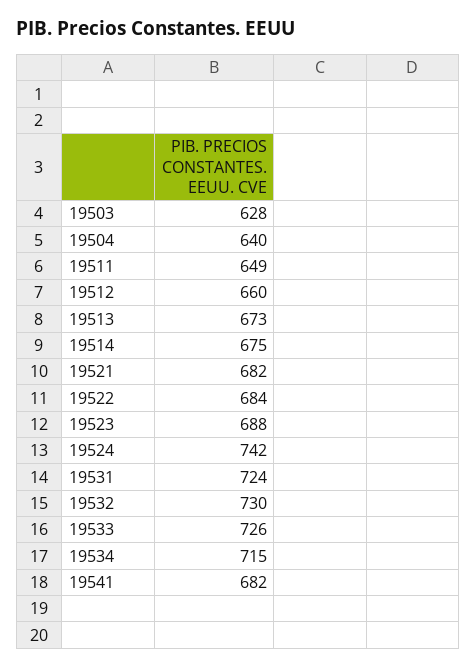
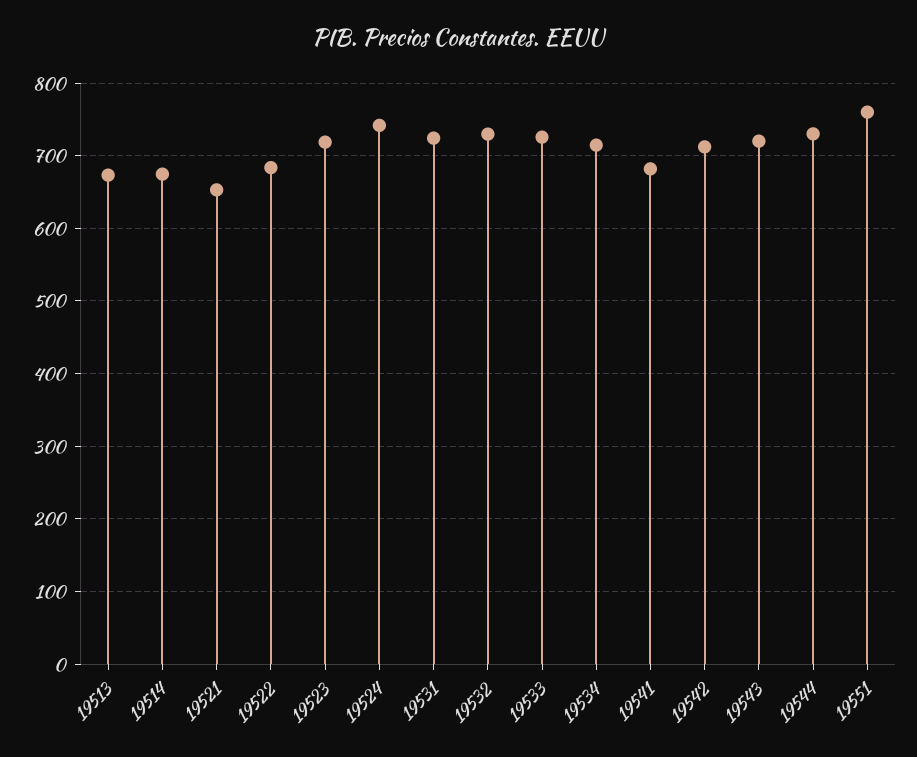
19503: 628 -> none
19504: 640 -> none
19511: 649 -> none
19512: 660 -> none
19521: 682 -> 650
19523: 688 -> 720
19542: none -> 710
19543: none -> 720
19544: none -> 730
19551: none -> 760

